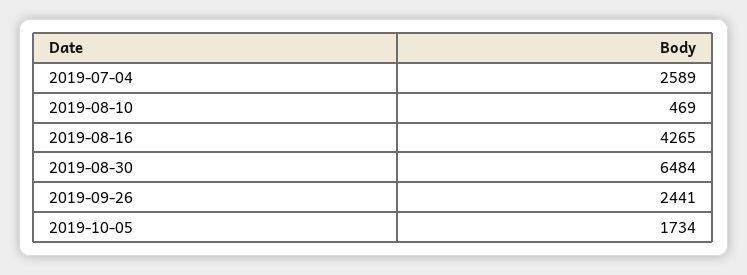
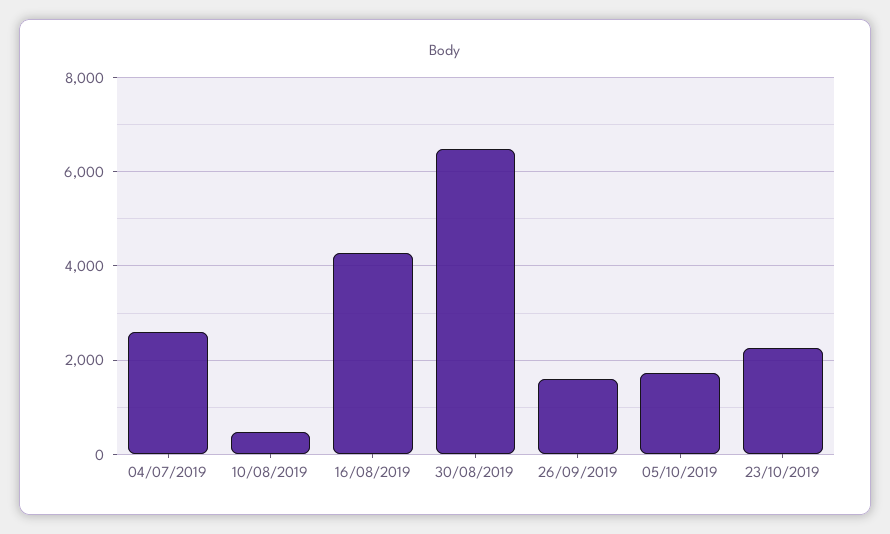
2019-09-26: 2441 -> 1600
23/10/2019: none -> 2200

